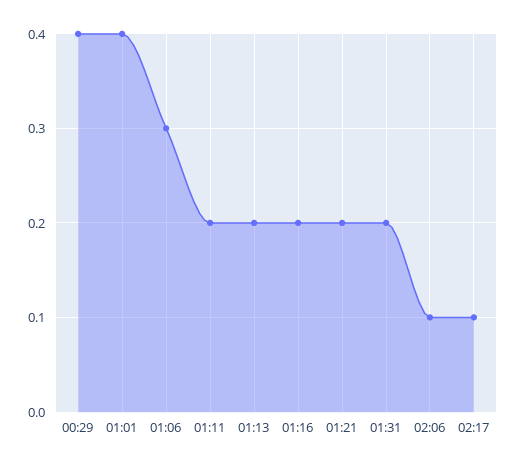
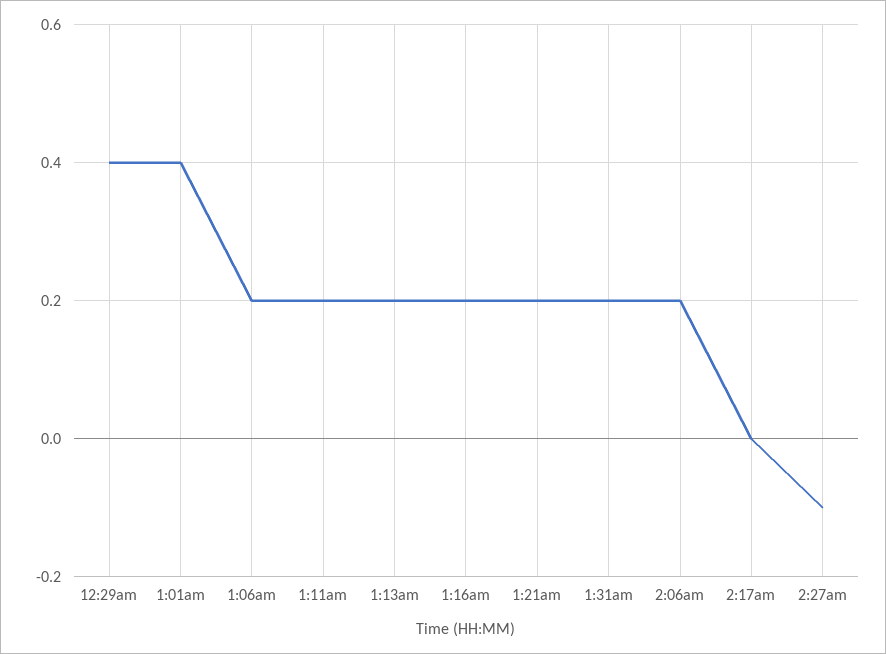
01:06: 0.3 -> 0.2
02:06: 0.1 -> 0.2
02:17: 0.1 -> 0
2:27am: none -> -0.1

